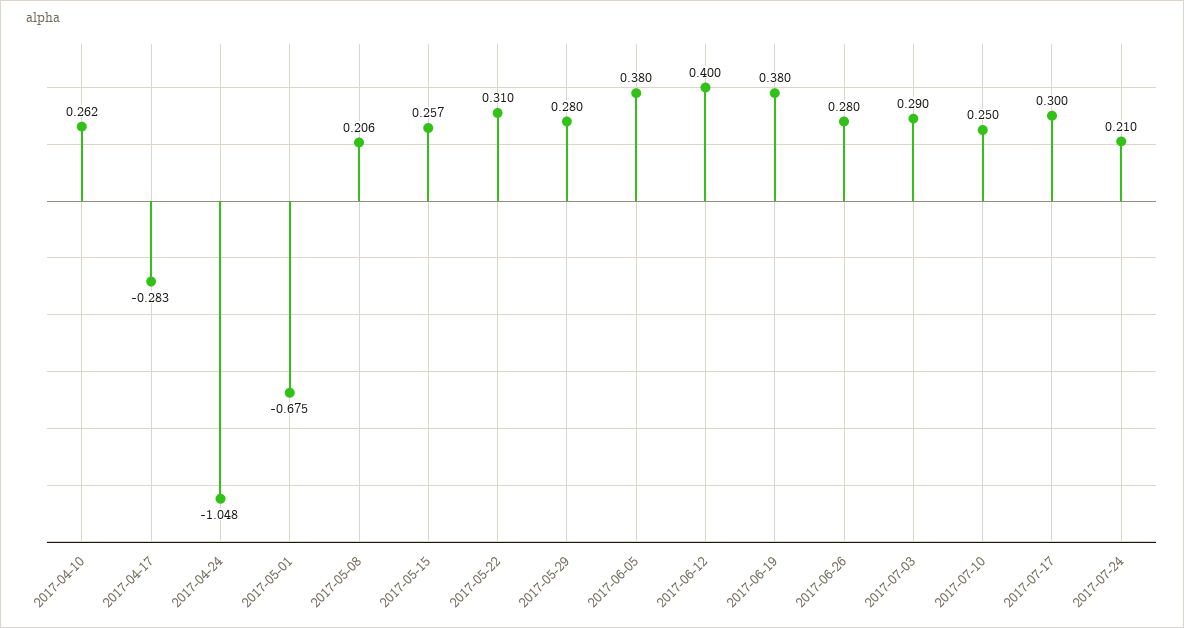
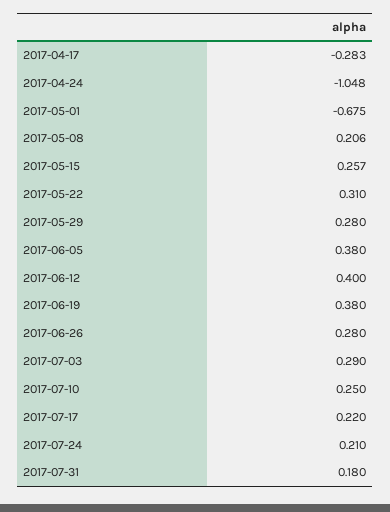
2017-04-10: 0.262 -> none
2017-07-17: 0.3 -> 0.22
2017-07-31: none -> 0.18

